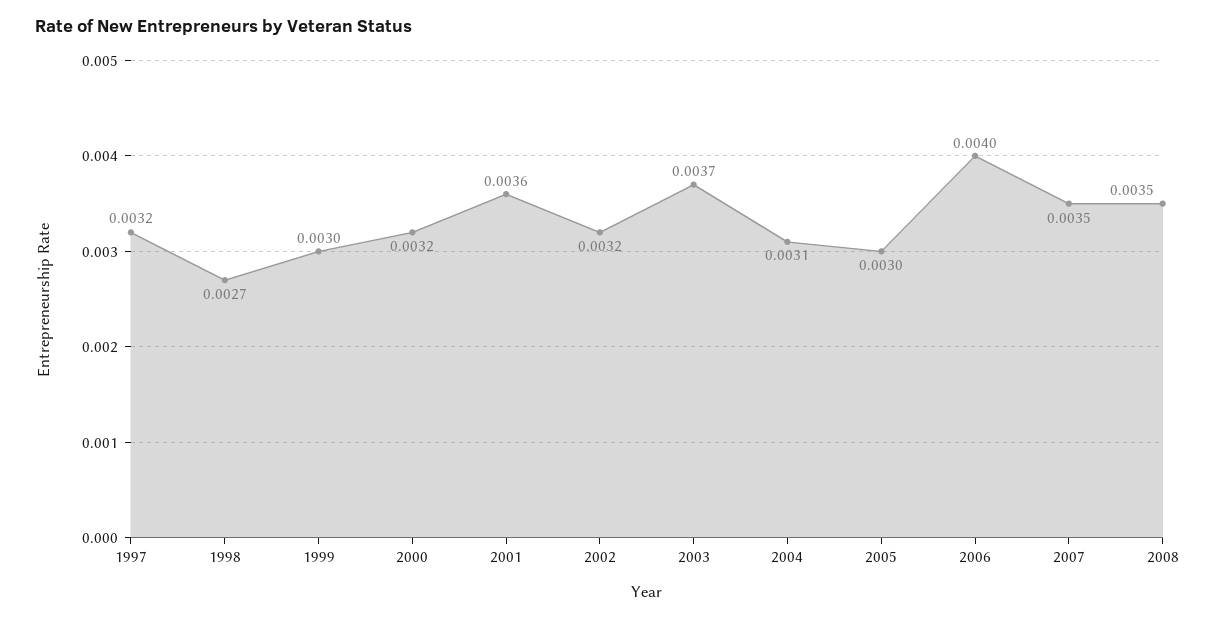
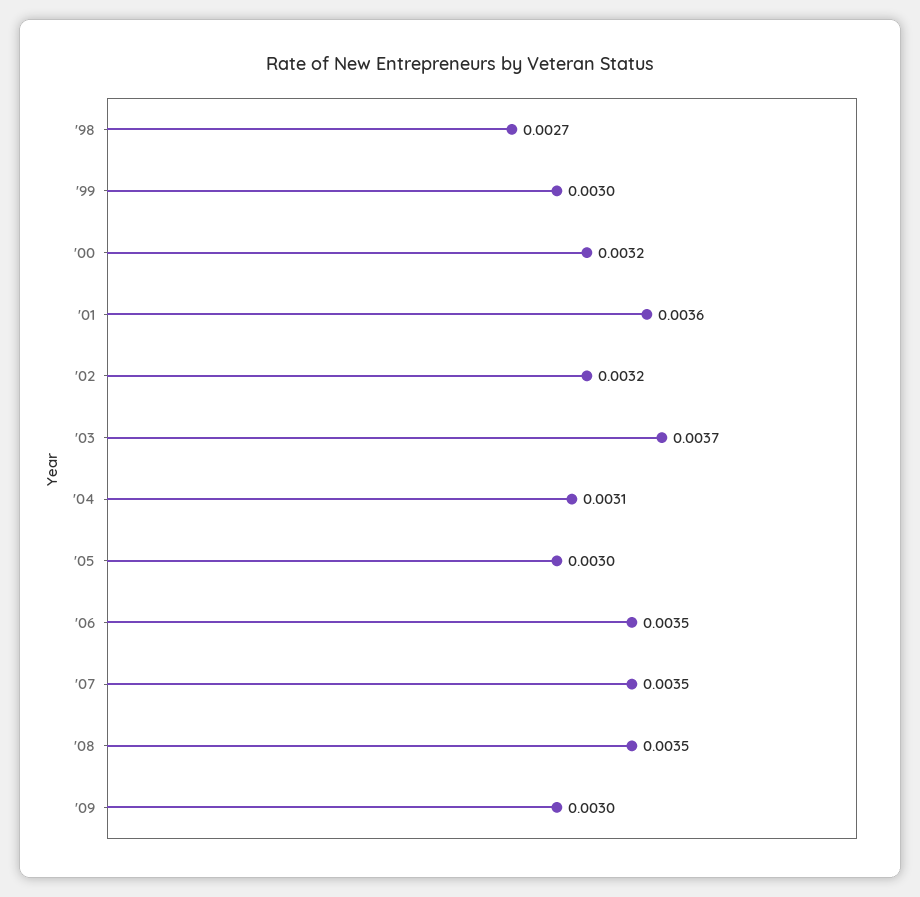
1997: 0.0032 -> none
2006: 0.004 -> 0.0035
'09: none -> 0.003

